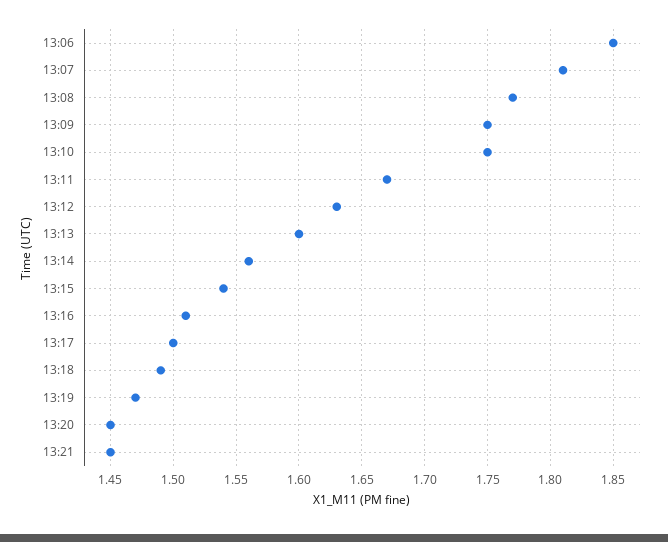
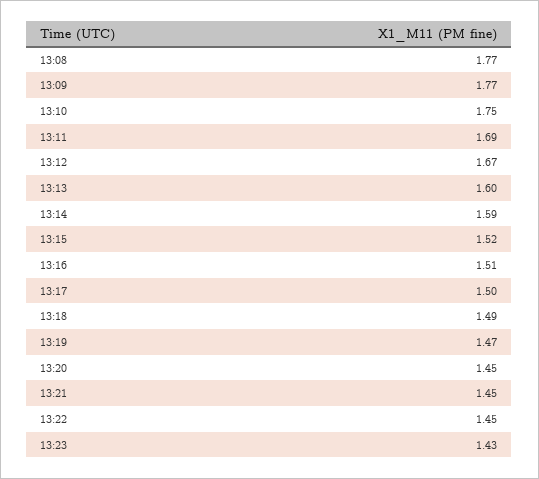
13:06: 1.85 -> none
13:07: 1.81 -> none
13:09: 1.75 -> 1.77
13:11: 1.67 -> 1.69
13:12: 1.63 -> 1.67
13:14: 1.56 -> 1.59
13:15: 1.54 -> 1.52
13:22: none -> 1.45
13:23: none -> 1.43

